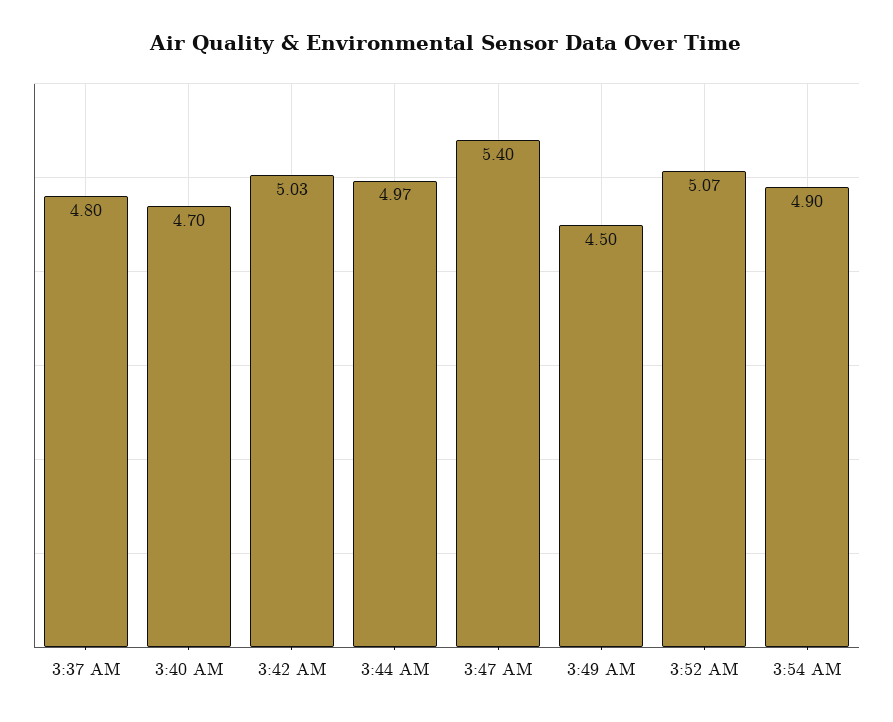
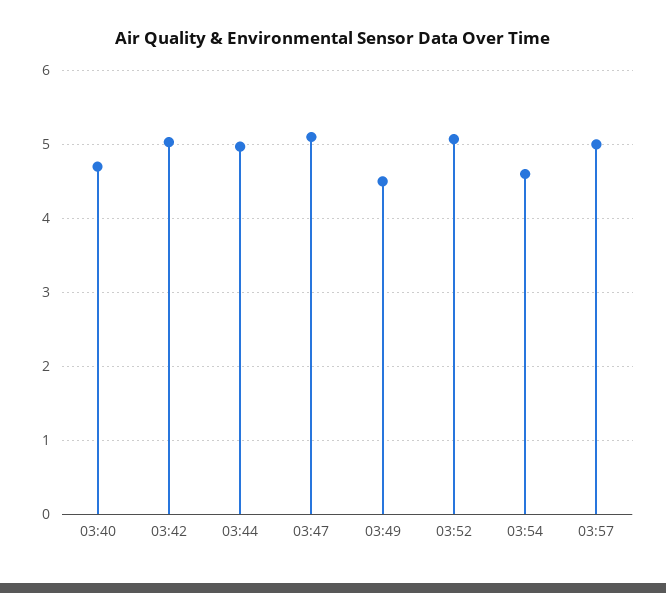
3:37 AM: 4.8 -> none
3:47 AM: 5.4 -> 5.1
3:54 AM: 4.9 -> 4.6
03:57: none -> 5

